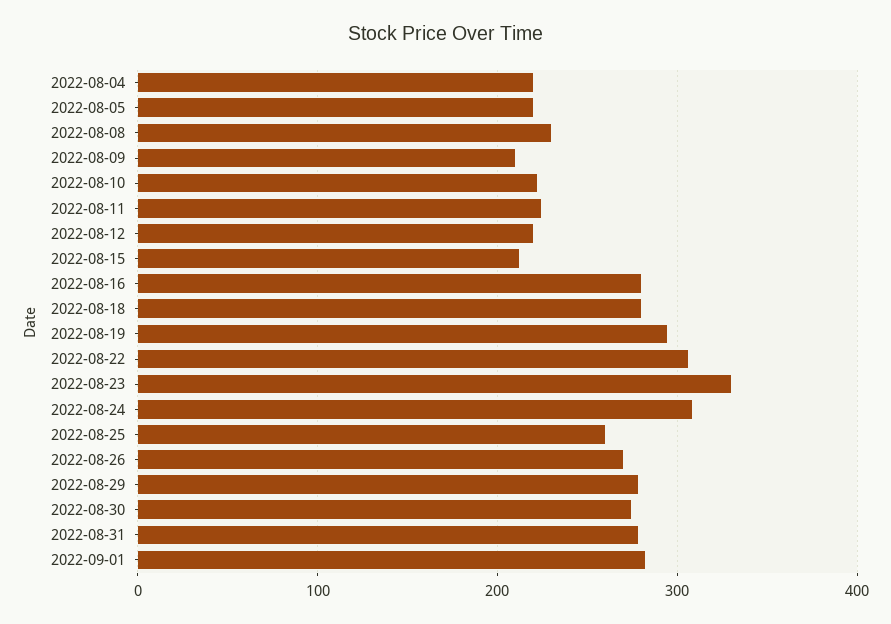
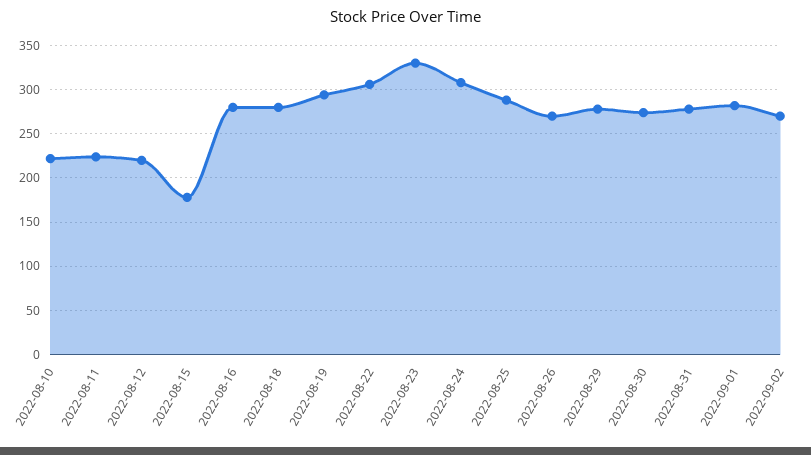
2022-08-04: 220 -> none
2022-08-05: 220 -> none
2022-08-08: 230 -> none
2022-08-09: 210 -> none
2022-08-15: 210 -> 180
2022-08-25: 260 -> 290
2022-09-02: none -> 270

